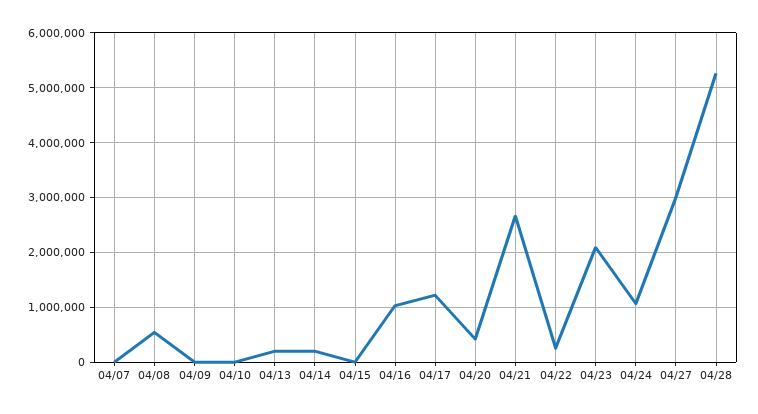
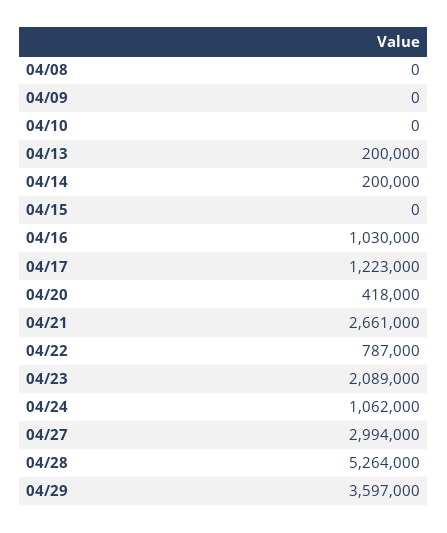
04/07: 0 -> none
04/08: 600000 -> 0
04/22: 200000 -> 787000
04/29: none -> 3597000

